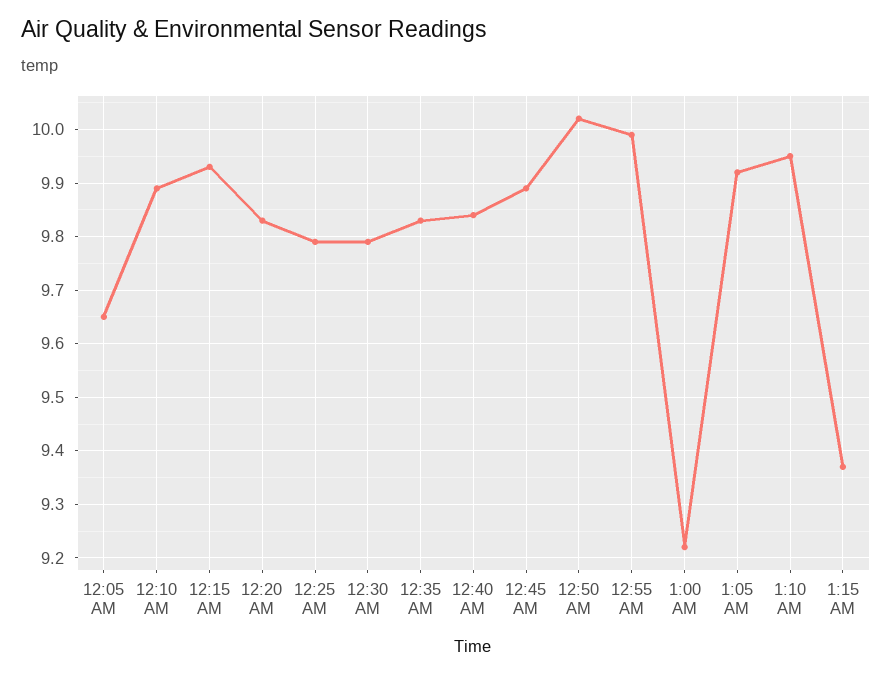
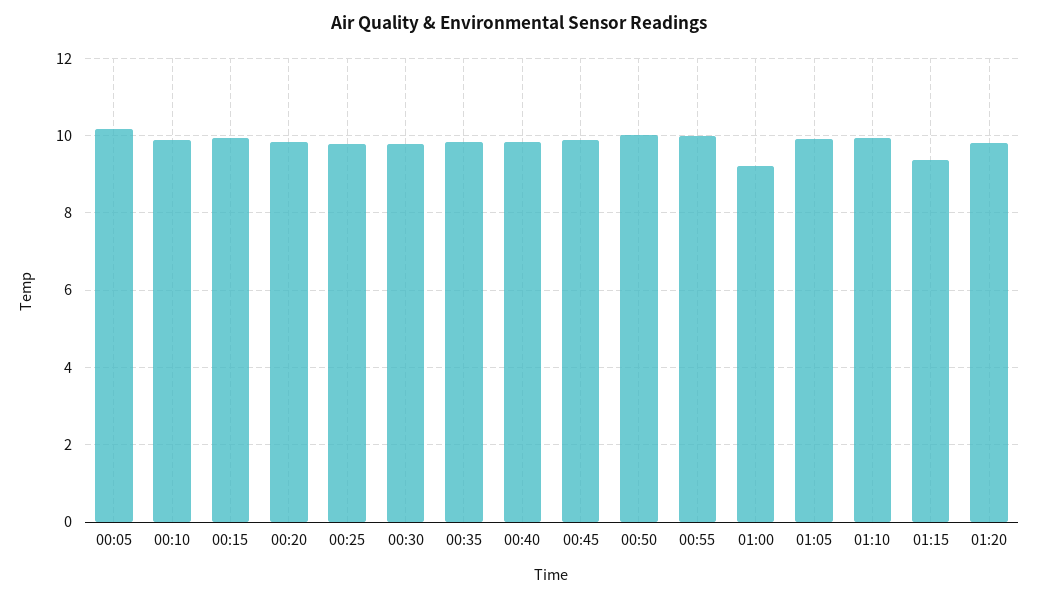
12:05 AM: 9.65 -> 10.2
01:20: none -> 9.8

